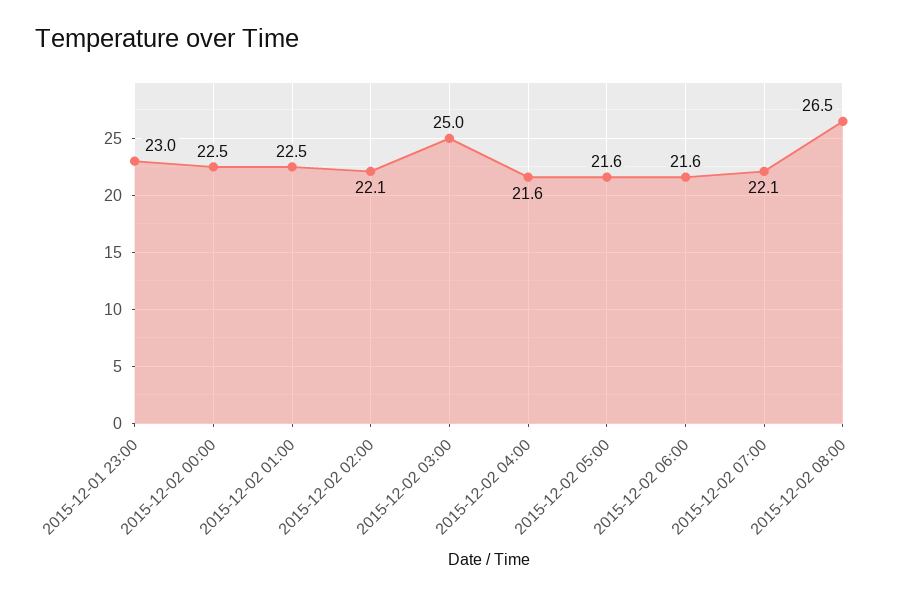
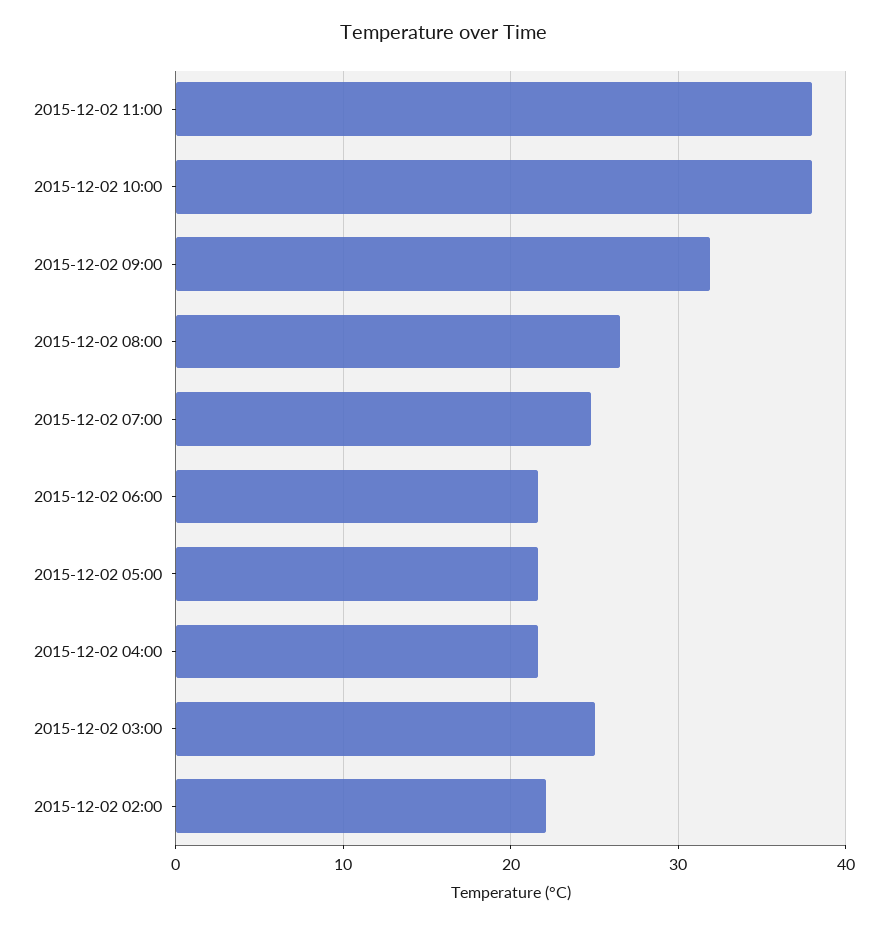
2015-12-01 23:00: 23 -> none
2015-12-02 00:00: 22.5 -> none
2015-12-02 01:00: 22.5 -> none
2015-12-02 07:00: 22.1 -> 25
2015-12-02 11:00: none -> 38
2015-12-02 10:00: none -> 38
2015-12-02 09:00: none -> 32

